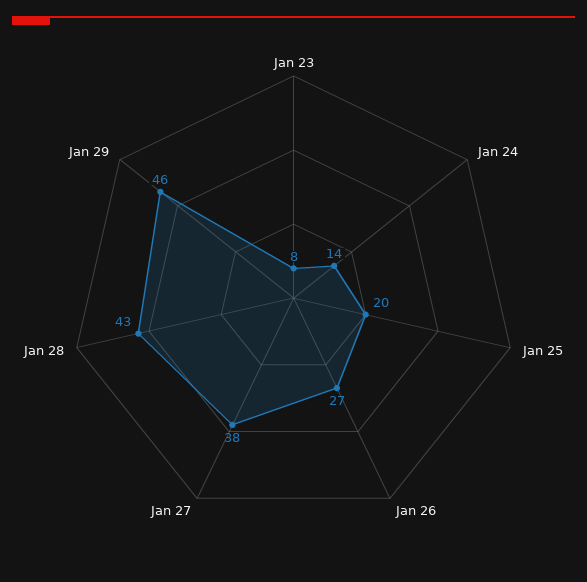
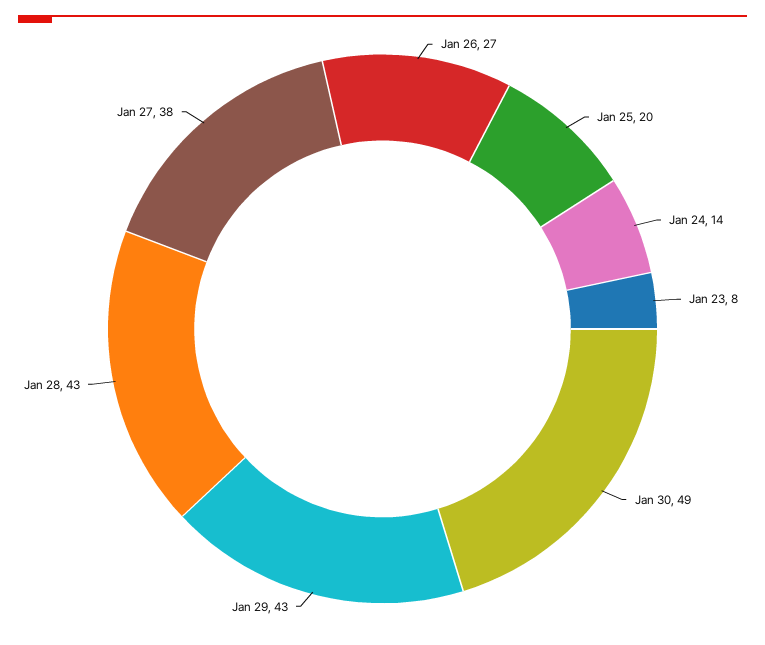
Jan 29: 46 -> 43
Jan 30: none -> 49

